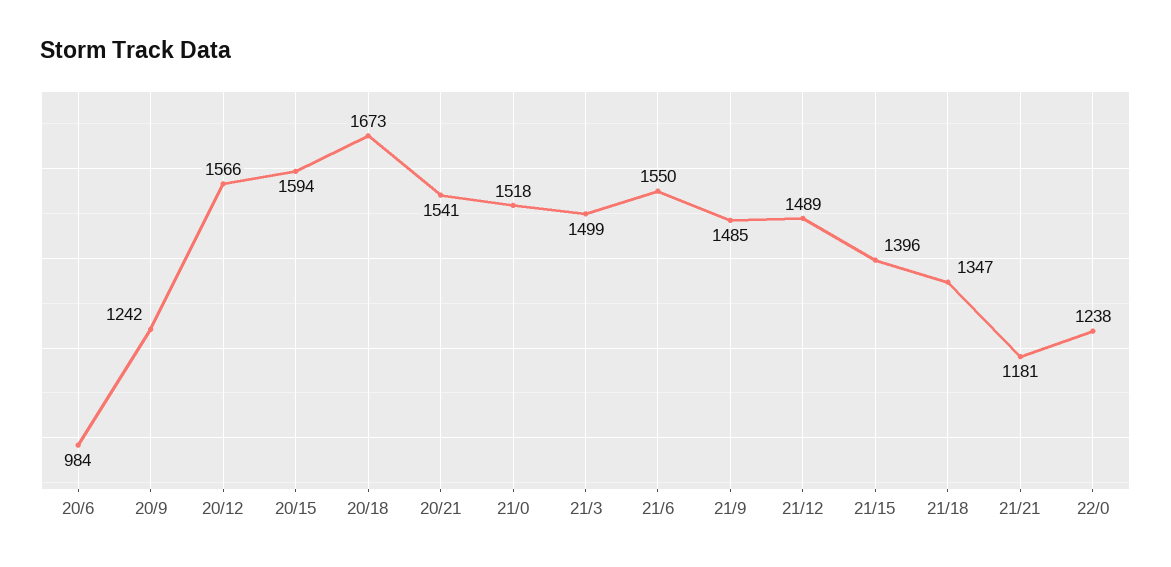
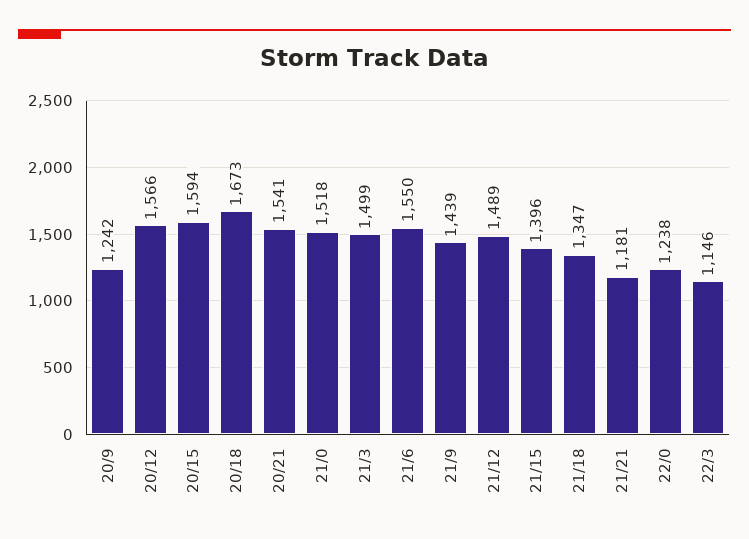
20/6: 984 -> none
21/9: 1485 -> 1439
22/3: none -> 1146

